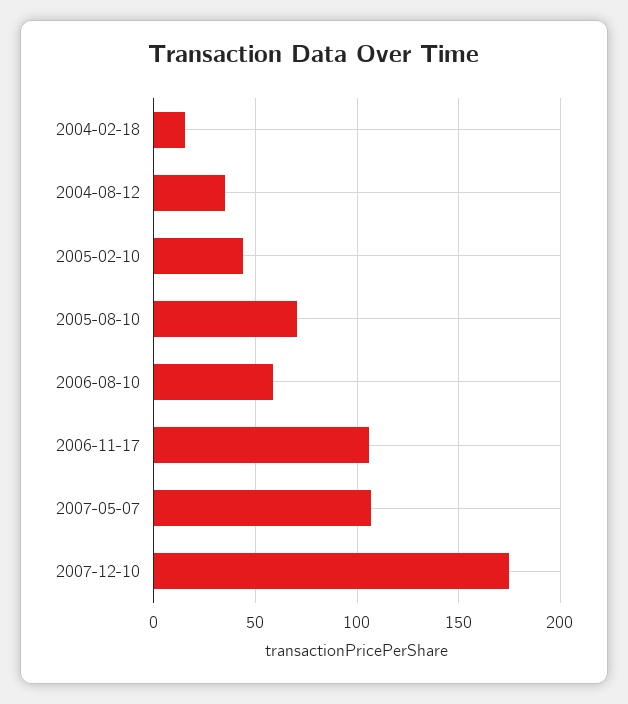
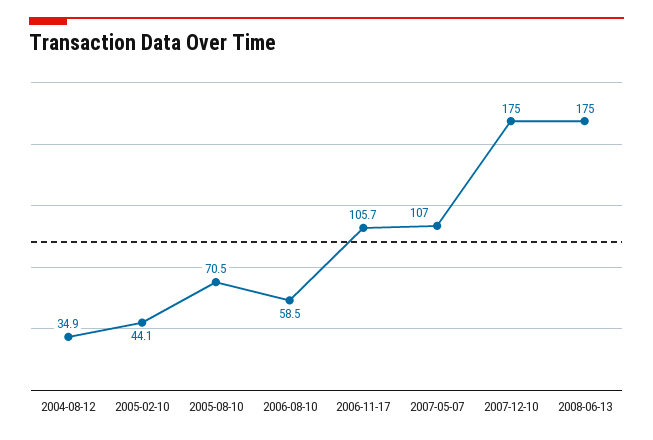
2004-02-18: 15 -> none
2008-06-13: none -> 175

